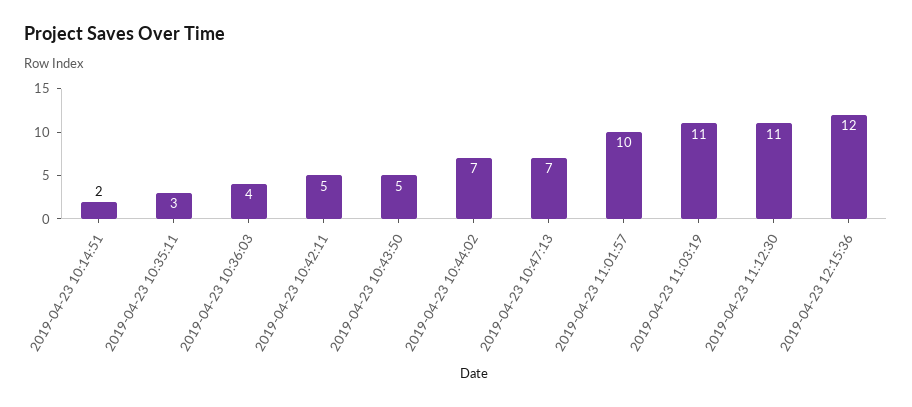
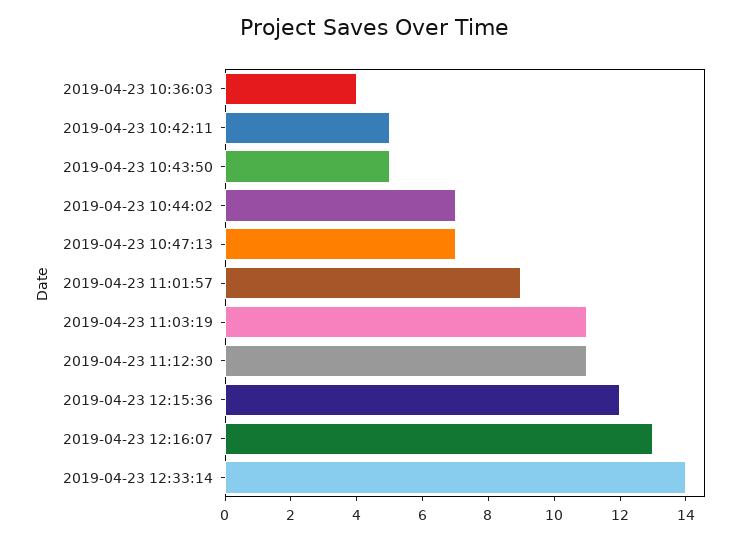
2019-04-23 10:14:51: 2 -> none
2019-04-23 10:35:11: 3 -> none
2019-04-23 11:01:57: 10 -> 9
2019-04-23 12:16:07: none -> 13
2019-04-23 12:33:14: none -> 14

